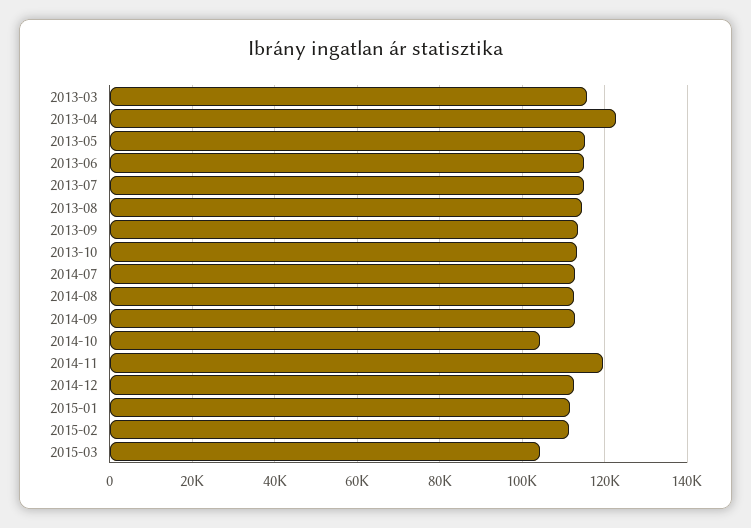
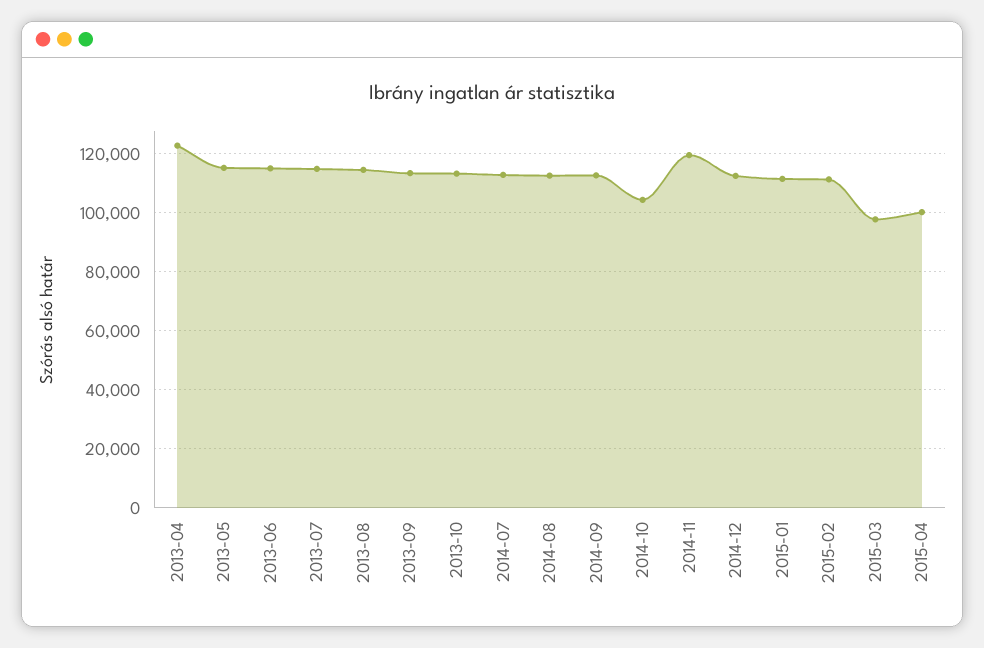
2013-03: 116000 -> none
2015-03: 104000 -> 97500
2015-04: none -> 100000

